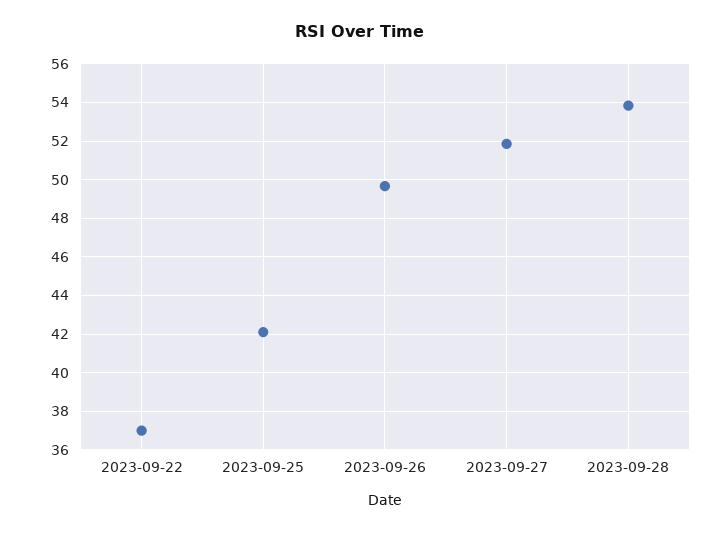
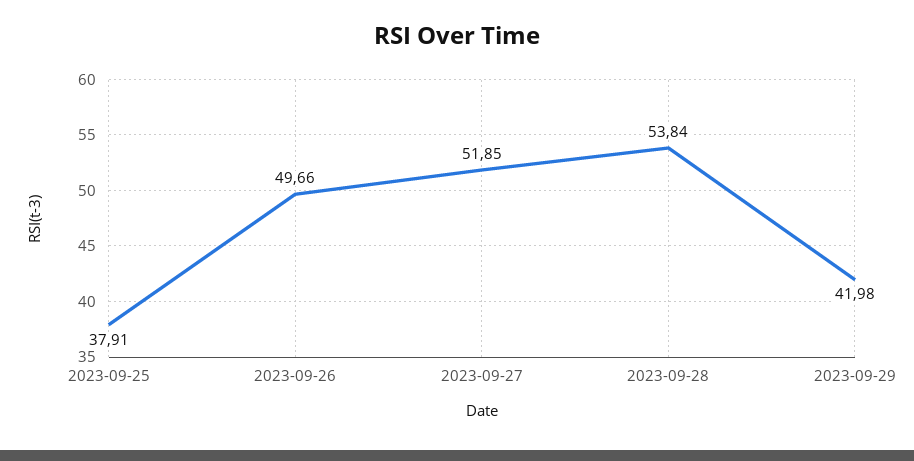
2023-09-22: 37 -> none
2023-09-25: 42 -> 37.91
2023-09-29: none -> 41.98

